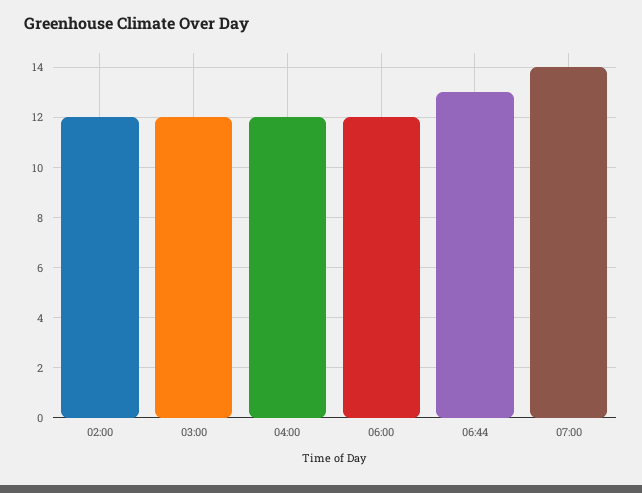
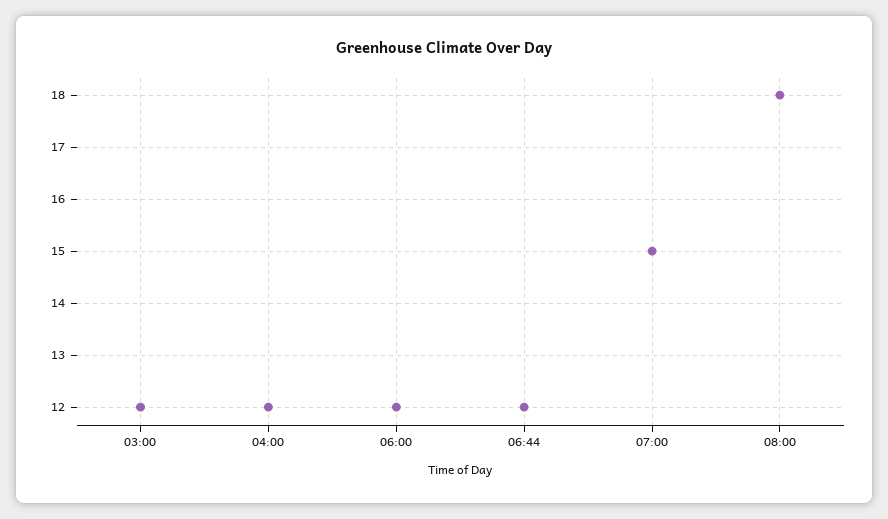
02:00: 12 -> none
06:44: 13 -> 12
07:00: 14 -> 15
08:00: none -> 18

